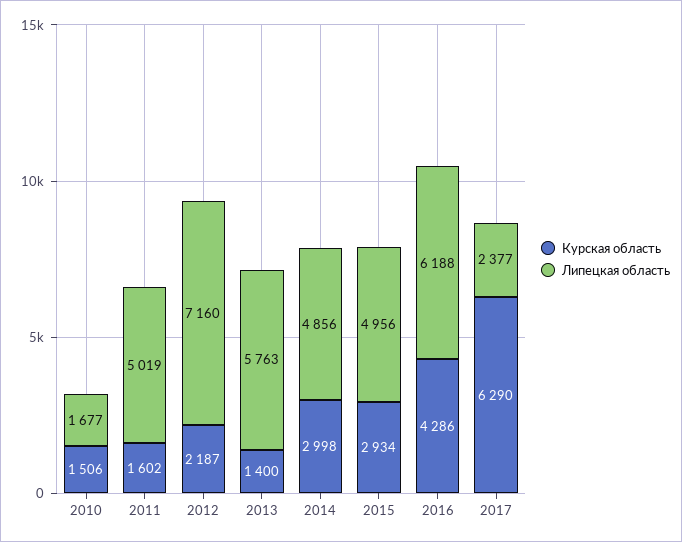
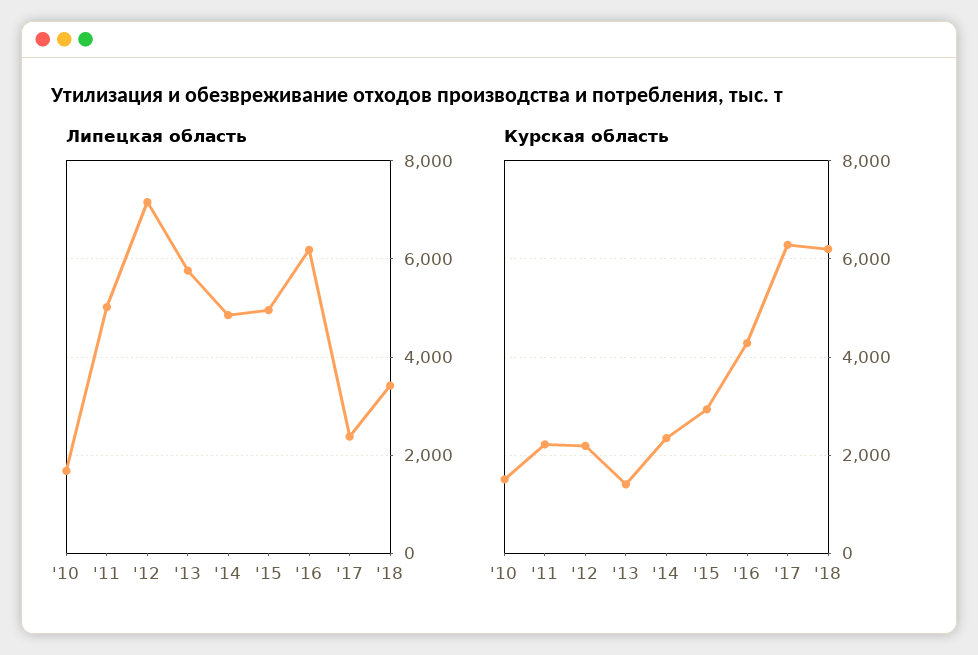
Курская область, 2011: 1602 -> 2200
Курская область, 2014: 2998 -> 2400
Липецкая область, '18: none -> 3400
Курская область, '18: none -> 6200

